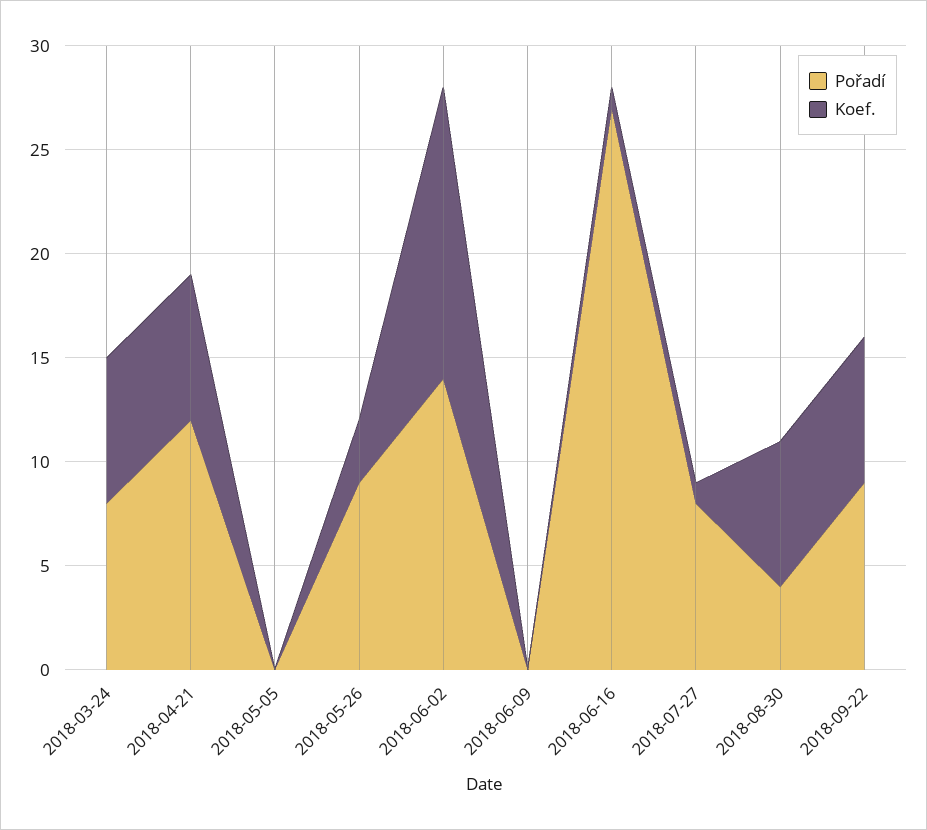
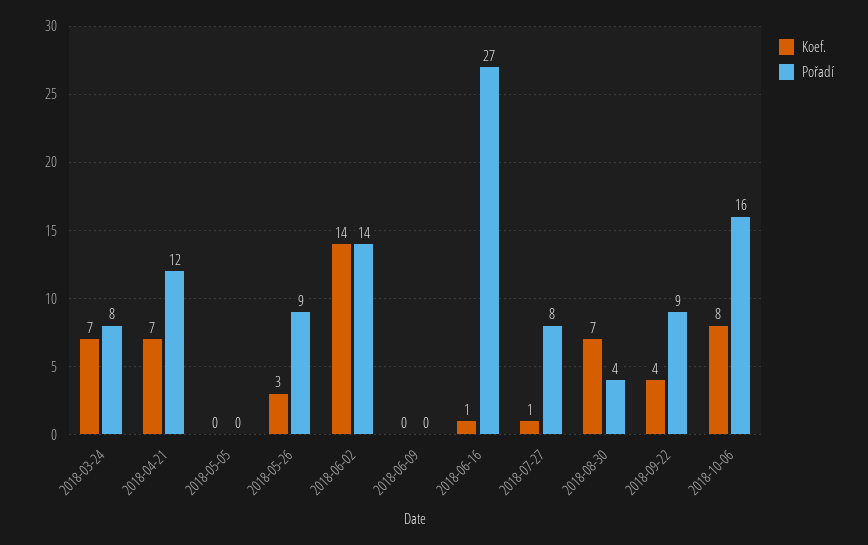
Koef., 2018-09-22: 7 -> 4
Koef., 2018-10-06: none -> 8
Pořadí, 2018-10-06: none -> 16

